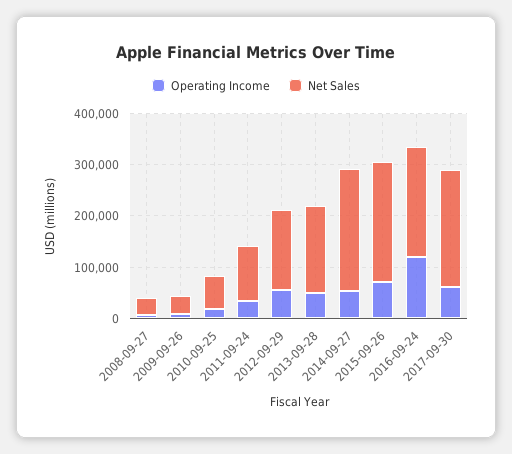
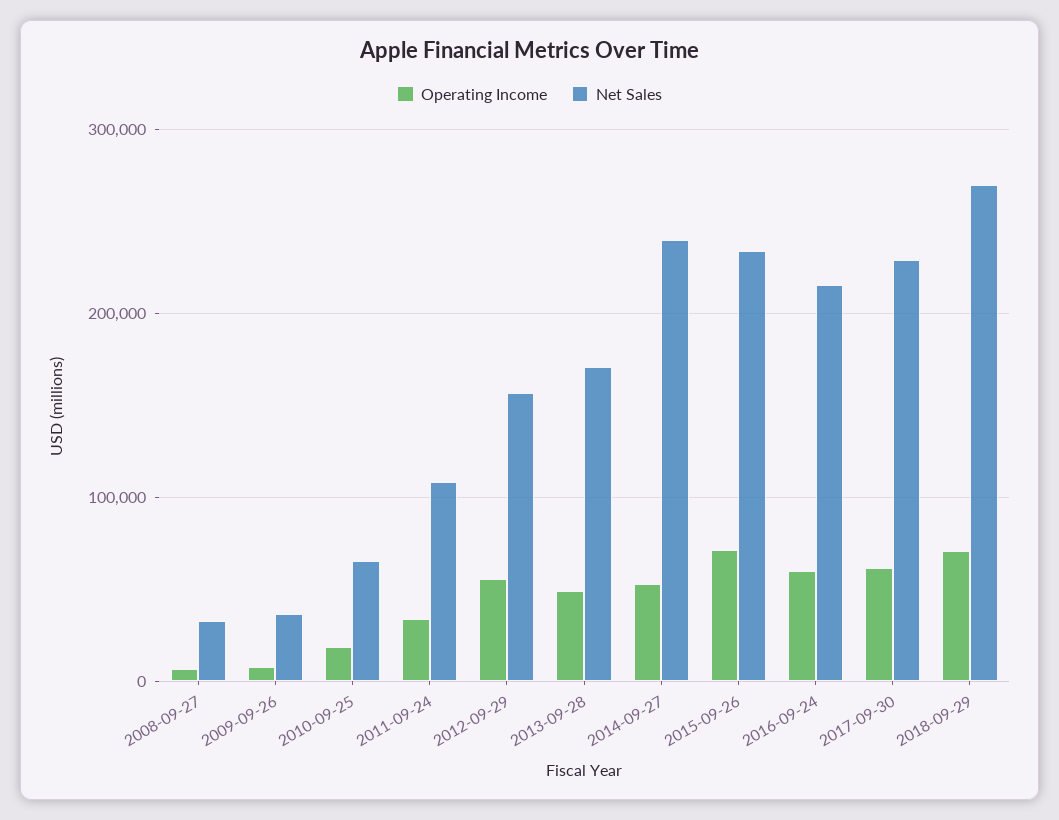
Operating Income, 2016-09-24: 120000 -> 60000
Operating Income, 2018-09-29: none -> 70000
Net Sales, 2018-09-29: none -> 270000

